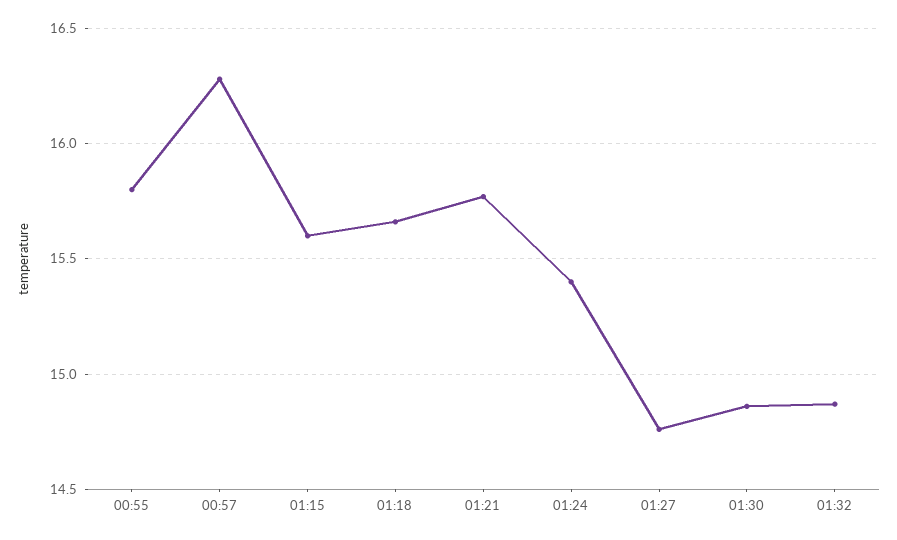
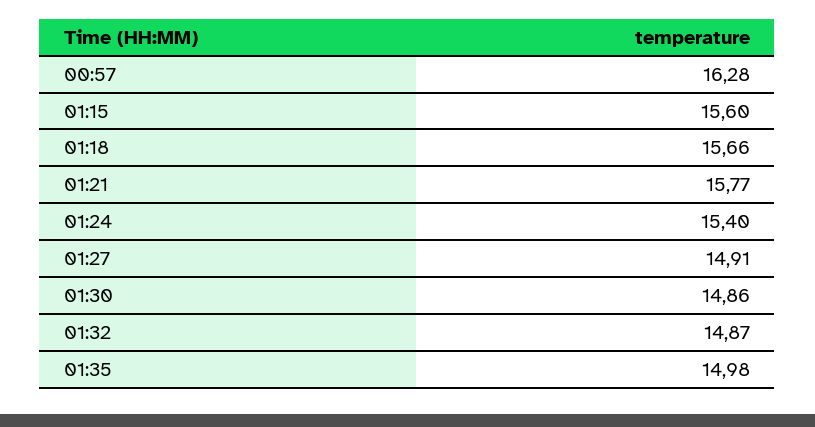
00:55: 15.8 -> none
01:27: 14.75 -> 14.91
01:35: none -> 14.98

